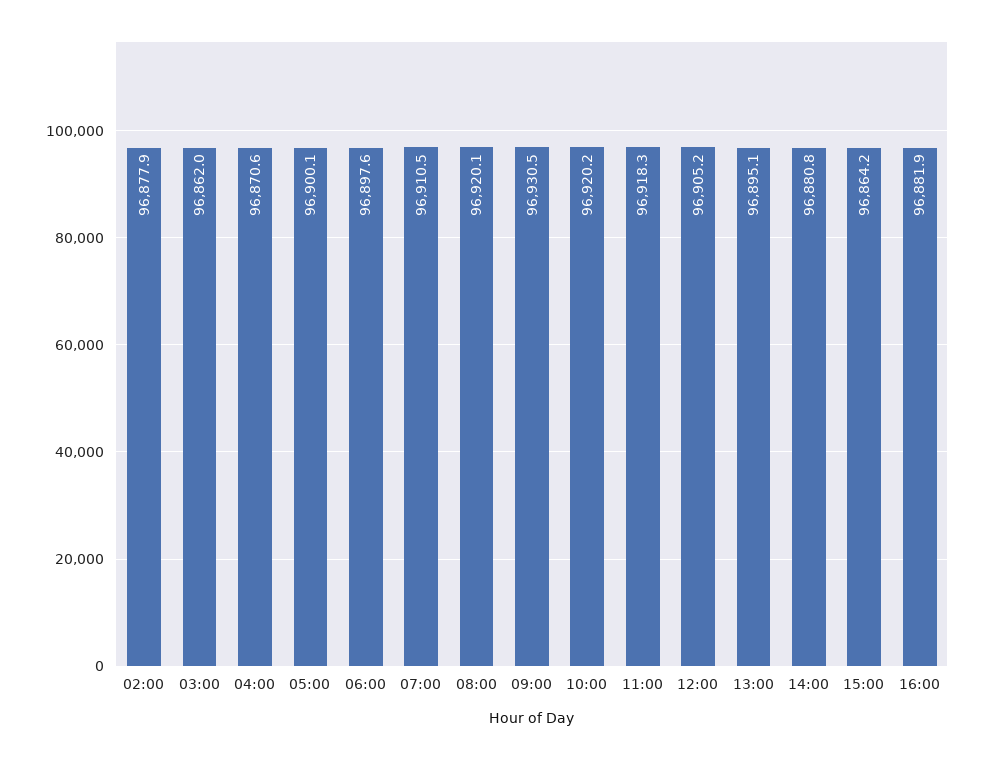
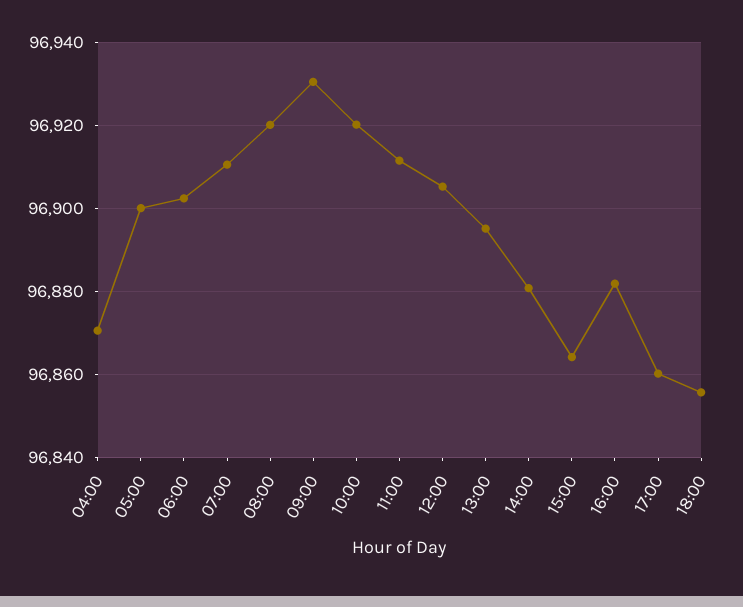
02:00: 96877.9 -> none
03:00: 96862 -> none
06:00: 96897.6 -> 96902
11:00: 96918.3 -> 96912
17:00: none -> 96860
18:00: none -> 96856

